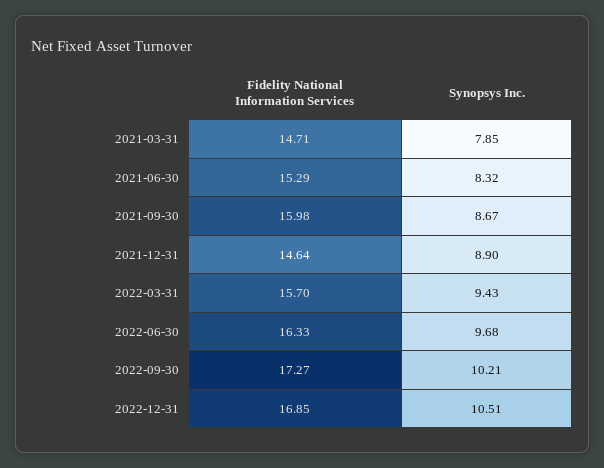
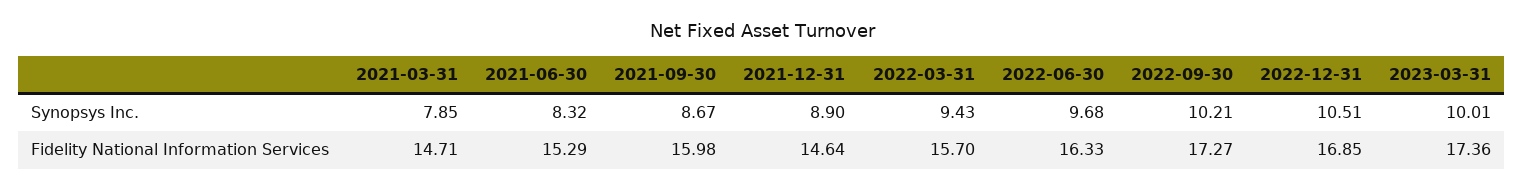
Synopsys Inc., 2023-03-31: none -> 10.01
Fidelity National Information Services, 2023-03-31: none -> 17.36

